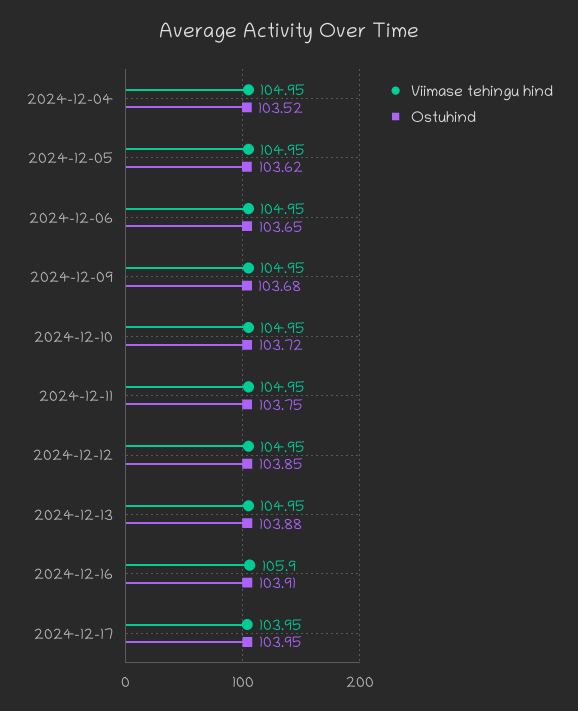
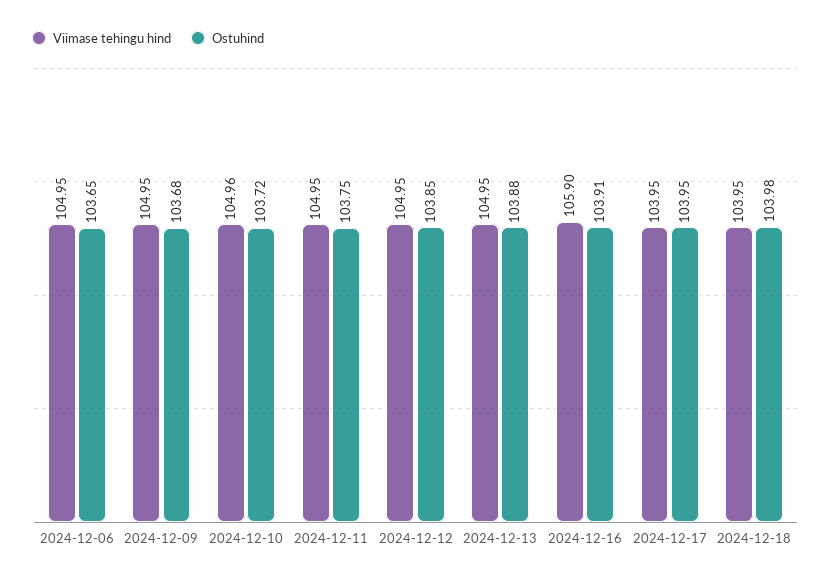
Viimase tehingu hind, 2024-12-04: 104.95 -> none
Ostuhind, 2024-12-04: 103.52 -> none
Viimase tehingu hind, 2024-12-05: 104.95 -> none
Ostuhind, 2024-12-05: 103.62 -> none
Viimase tehingu hind, 2024-12-10: 104.95 -> 104.96
Viimase tehingu hind, 2024-12-18: none -> 103.95
Ostuhind, 2024-12-18: none -> 103.98

